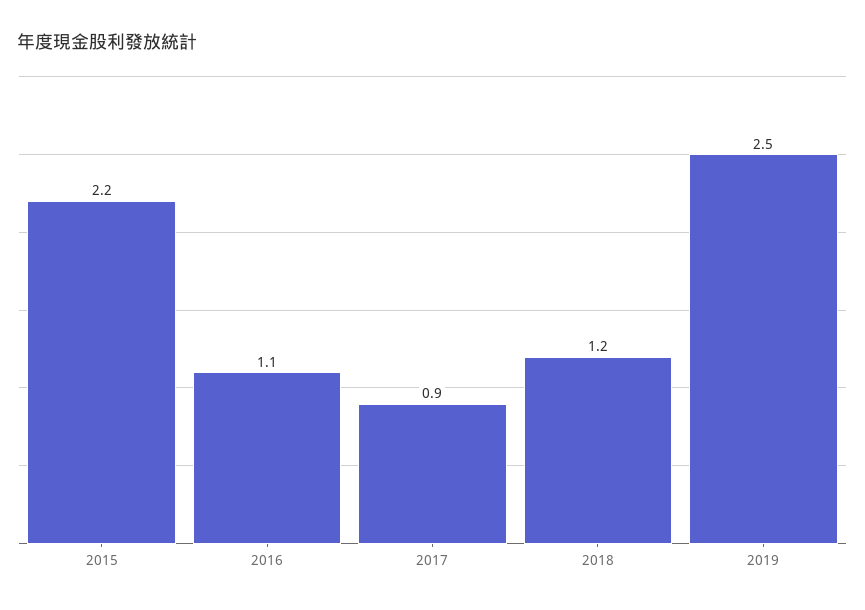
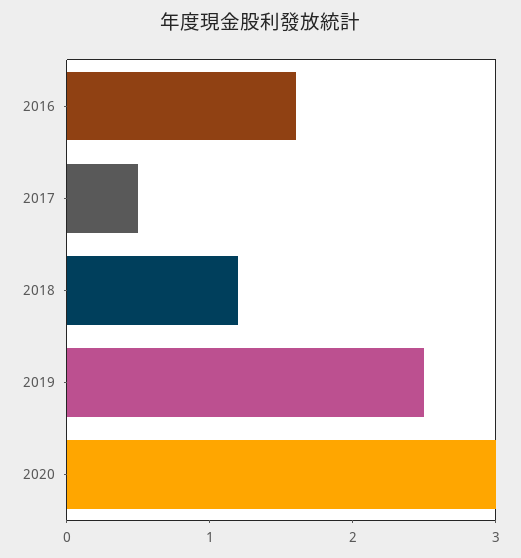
2015: 2.2 -> none
2016: 1.1 -> 1.6
2017: 0.9 -> 0.5
2020: none -> 3

